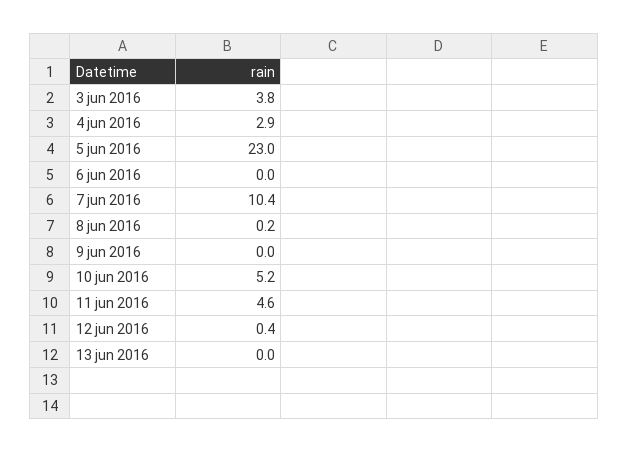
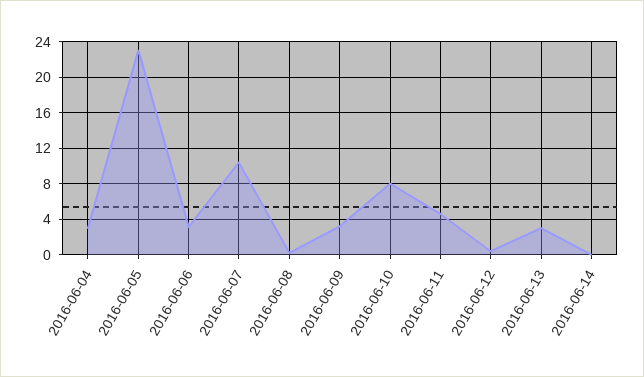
3 jun 2016: 3.8 -> none
6 jun 2016: 0 -> 3
9 jun 2016: 0 -> 3
10 jun 2016: 5.2 -> 8
13 jun 2016: 0 -> 3
2016-06-14: none -> 0

